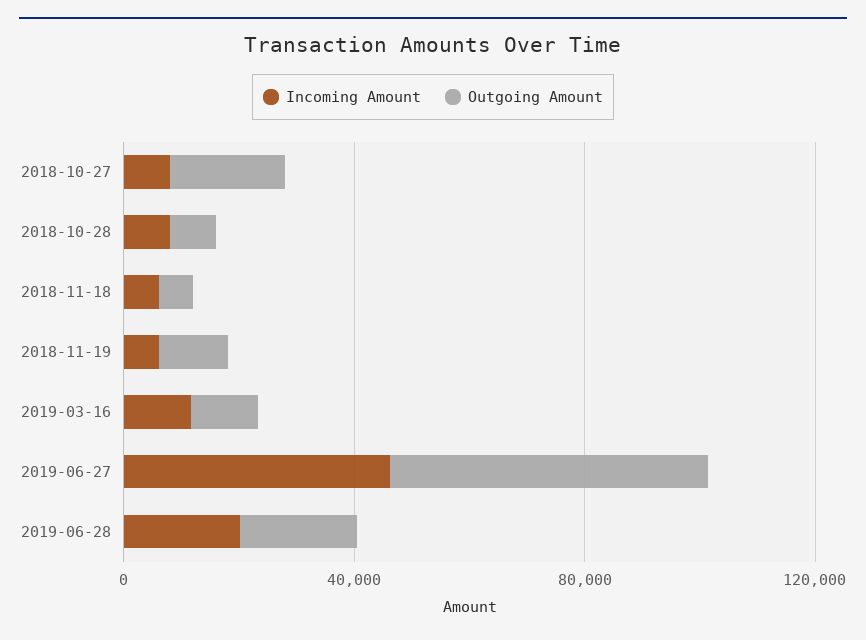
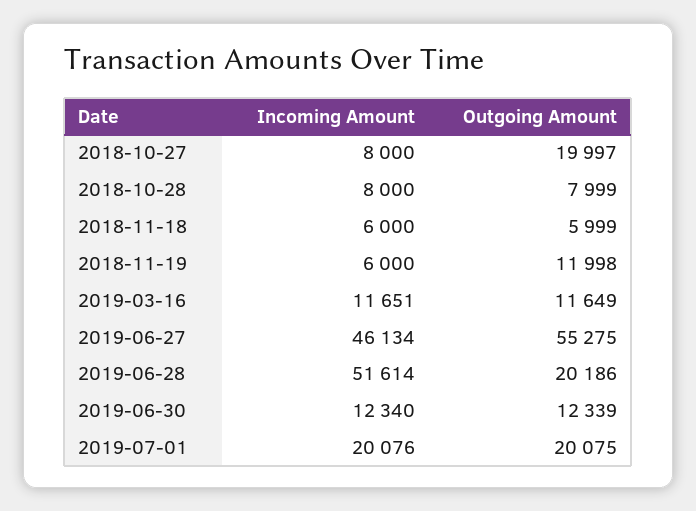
Incoming Amount, 2019-06-28: 20000 -> 51614
Incoming Amount, 2019-06-30: none -> 12340
Outgoing Amount, 2019-06-30: none -> 12339
Incoming Amount, 2019-07-01: none -> 20076
Outgoing Amount, 2019-07-01: none -> 20075

